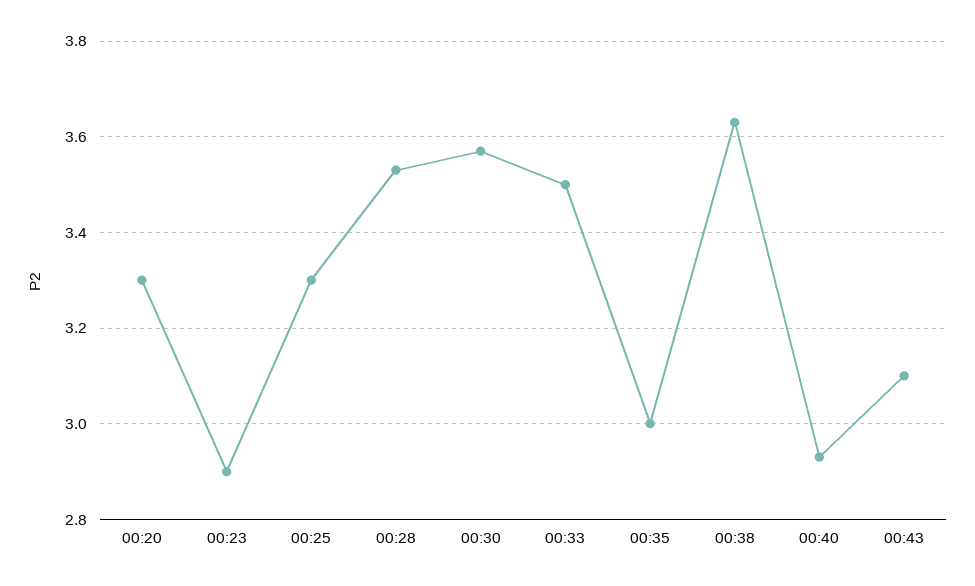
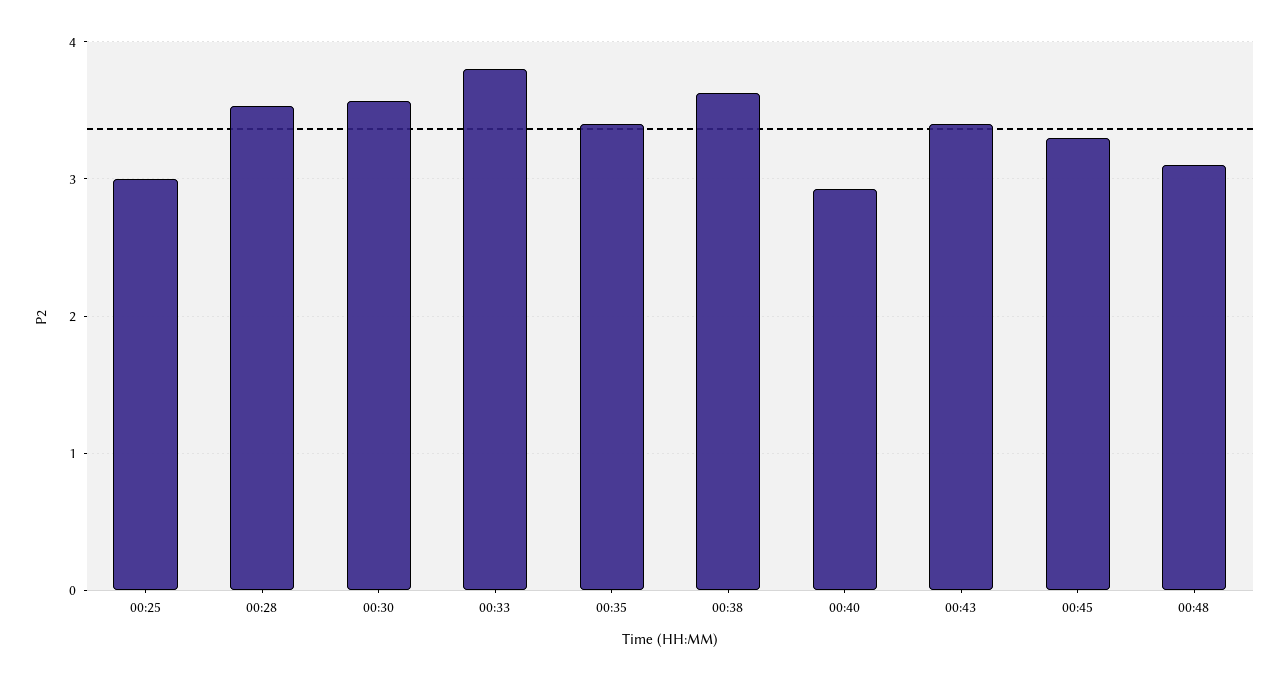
00:20: 3.3 -> none
00:23: 2.9 -> none
00:25: 3.3 -> 3
00:33: 3.5 -> 3.8
00:35: 3 -> 3.4
00:43: 3.1 -> 3.4
00:45: none -> 3.3
00:48: none -> 3.1

